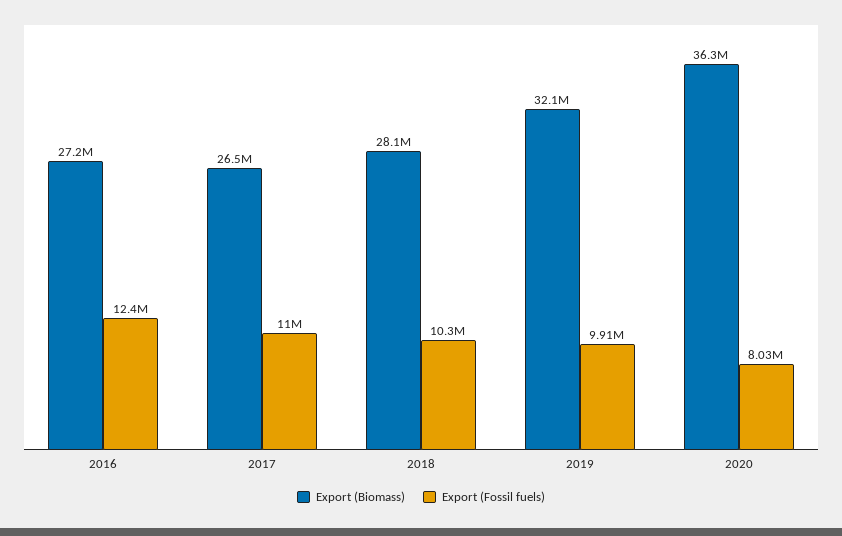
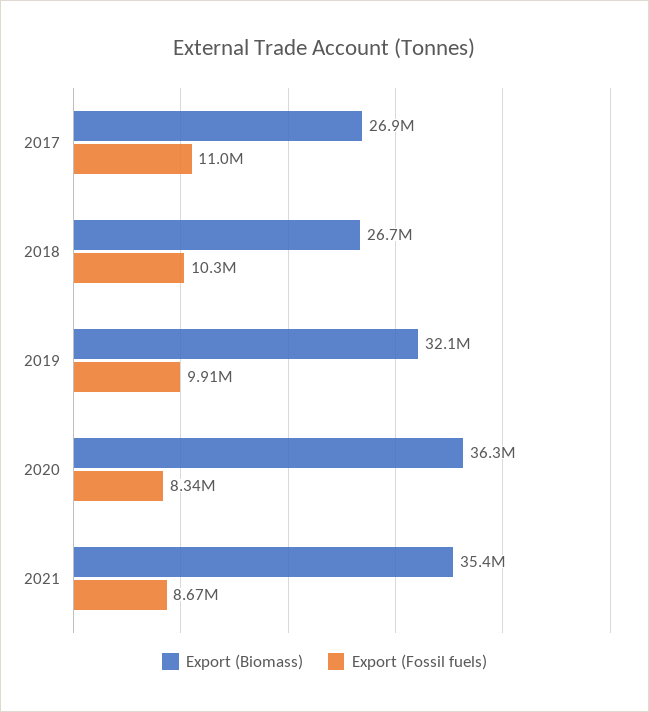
Export (Biomass), 2016: 27200000 -> none
Export (Fossil fuels), 2016: 12400000 -> none
Export (Biomass), 2017: 26500000 -> 26900000
Export (Biomass), 2018: 28100000 -> 26700000
Export (Fossil fuels), 2020: 8030000 -> 8340000
Export (Biomass), 2021: none -> 35400000
Export (Fossil fuels), 2021: none -> 8670000

